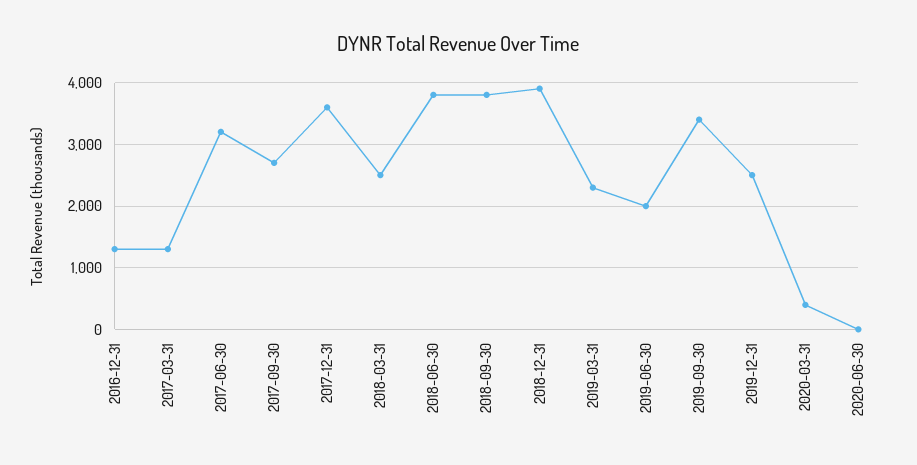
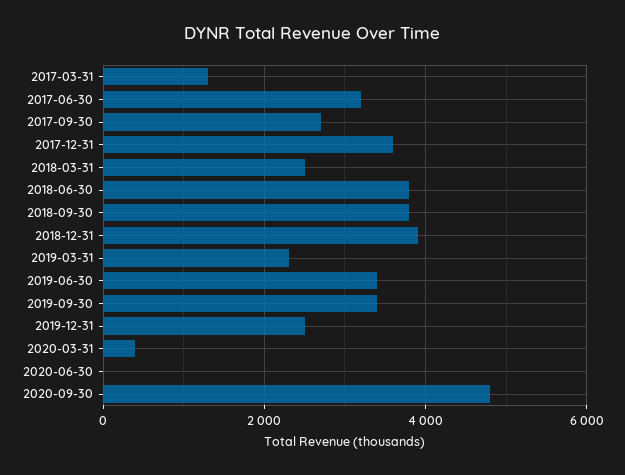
2016-12-31: 1300 -> none
2019-06-30: 2000 -> 3400
2020-09-30: none -> 4800

